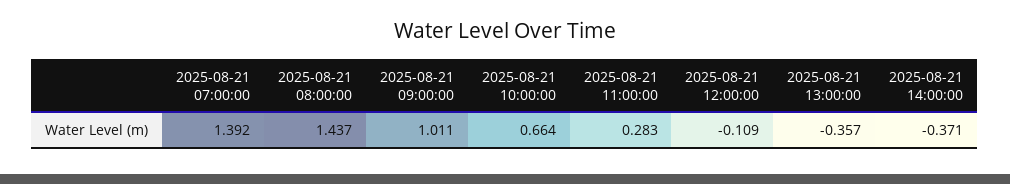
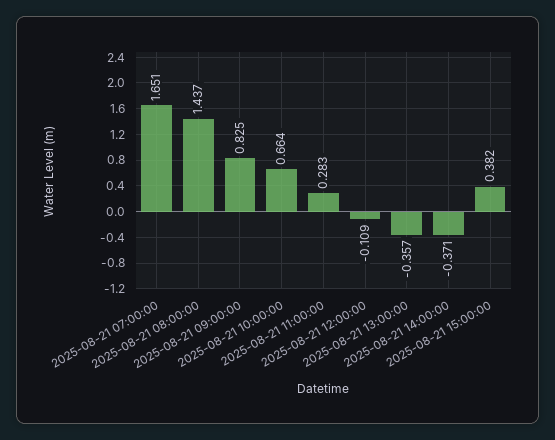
2025-08-21 07:00:00: 1.392 -> 1.651
2025-08-21 09:00:00: 1.011 -> 0.825
2025-08-21 15:00:00: none -> 0.382

